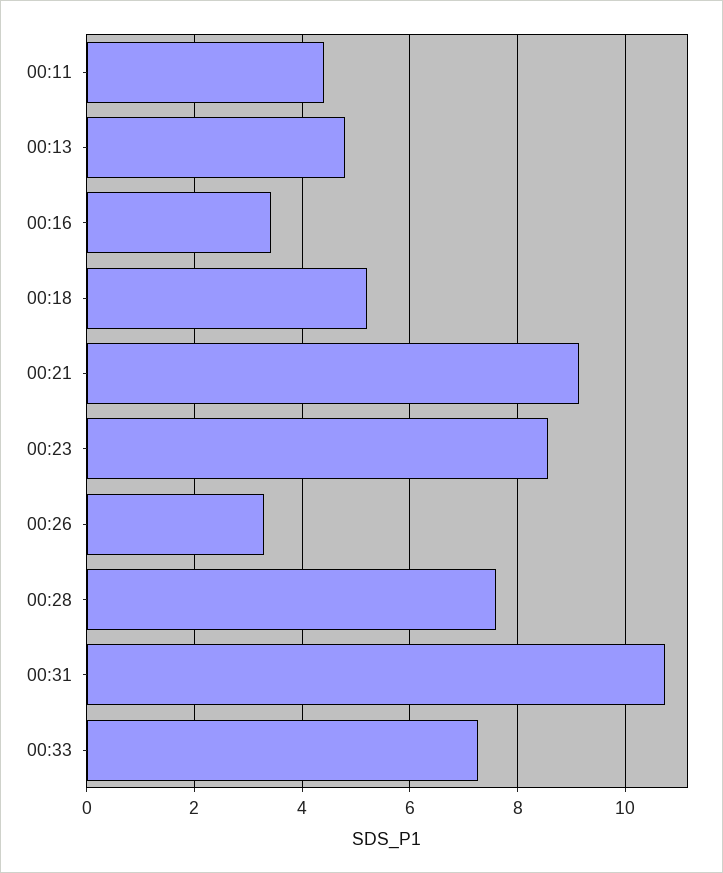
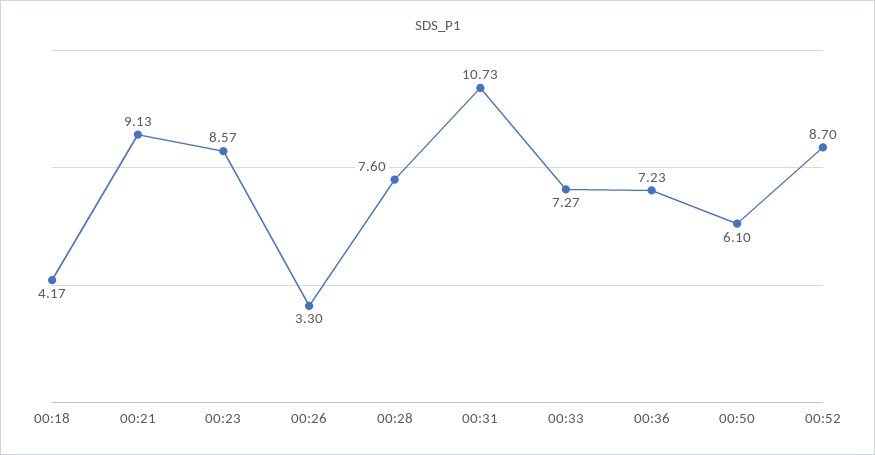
00:11: 4.4 -> none
00:13: 4.8 -> none
00:16: 3.4 -> none
00:18: 5.2 -> 4.17
00:36: none -> 7.23
00:50: none -> 6.1
00:52: none -> 8.7

